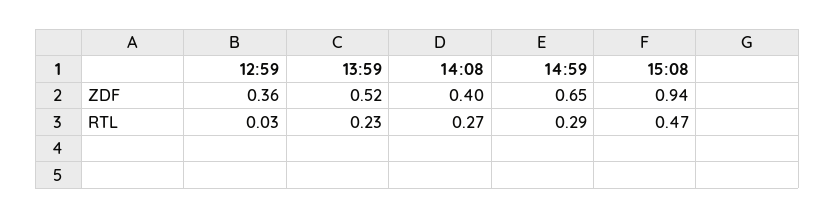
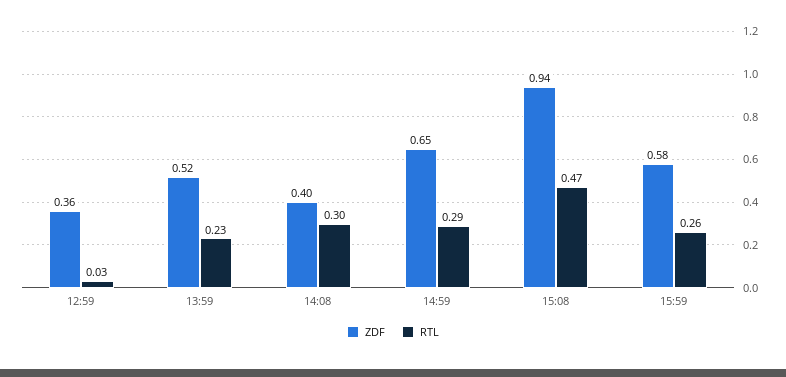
RTL, 14:08: 0.27 -> 0.3
ZDF, 15:59: none -> 0.58
RTL, 15:59: none -> 0.26

